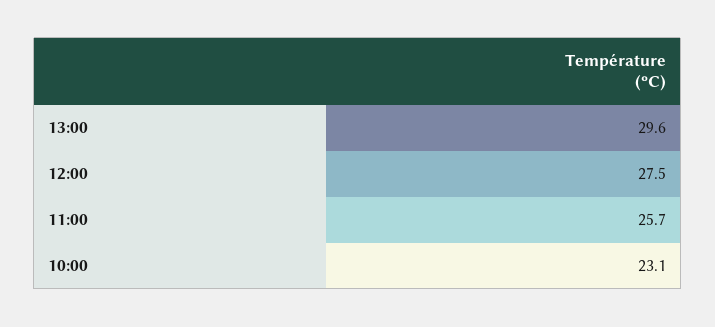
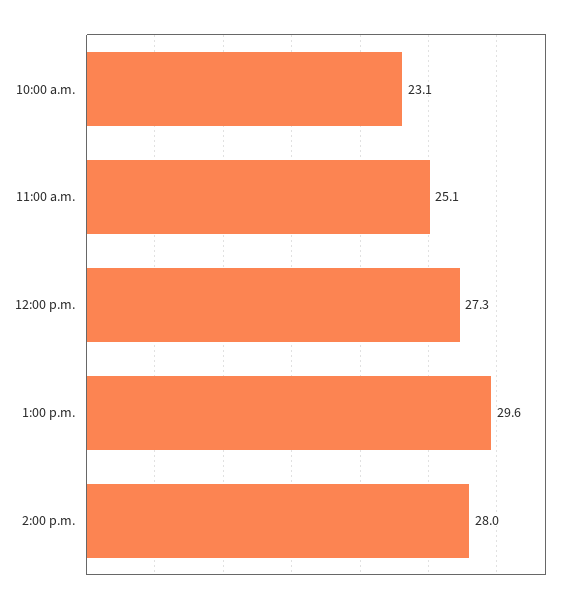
12:00: 27.5 -> 27.3
11:00: 25.7 -> 25.1
2:00 p.m.: none -> 28

